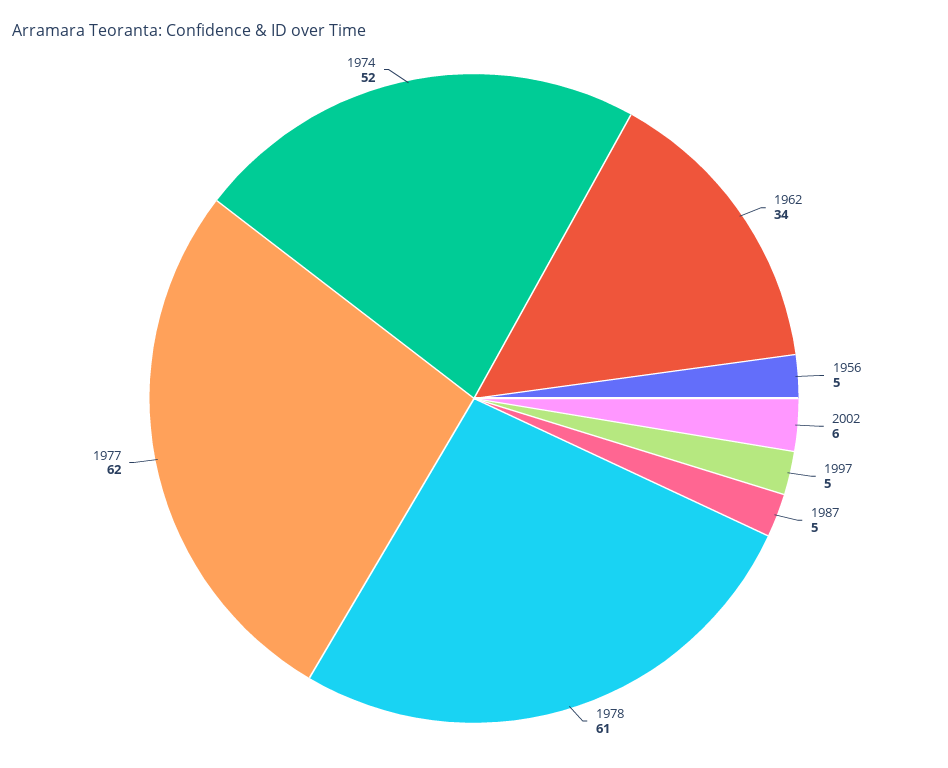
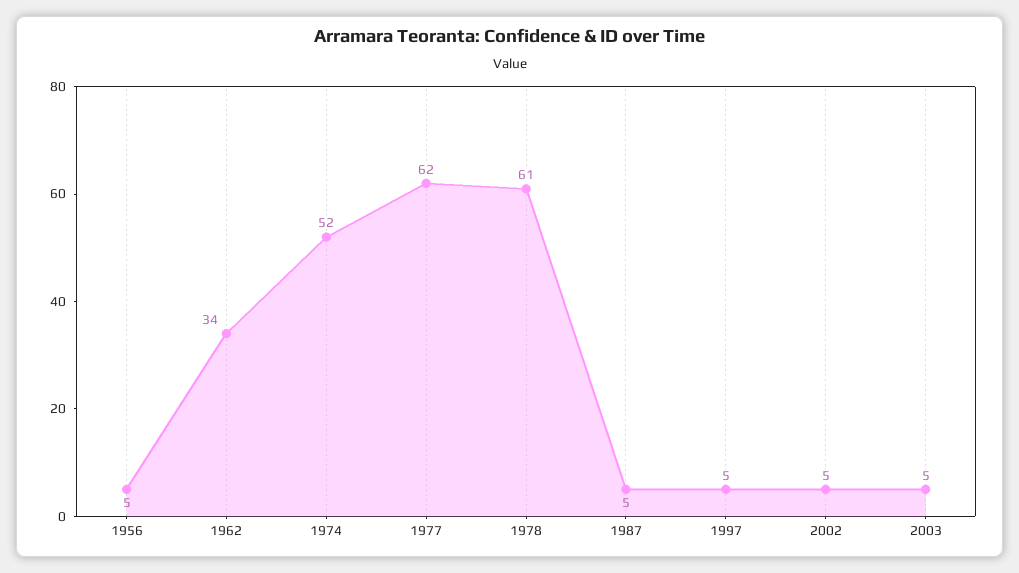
2002: 6 -> 5
2003: none -> 5

